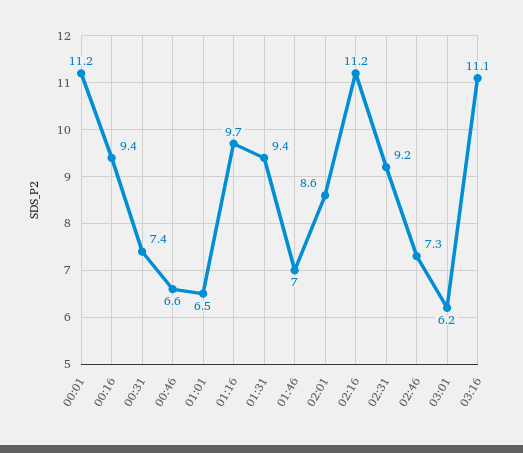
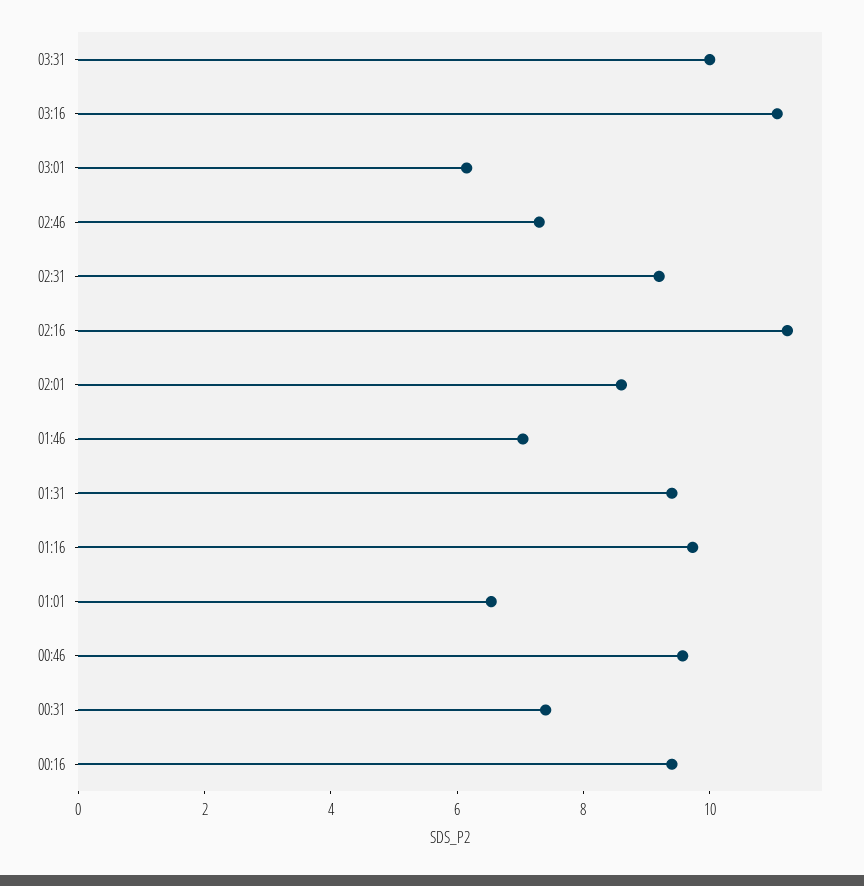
00:01: 11.2 -> none
00:46: 6.6 -> 9.5
03:31: none -> 10

